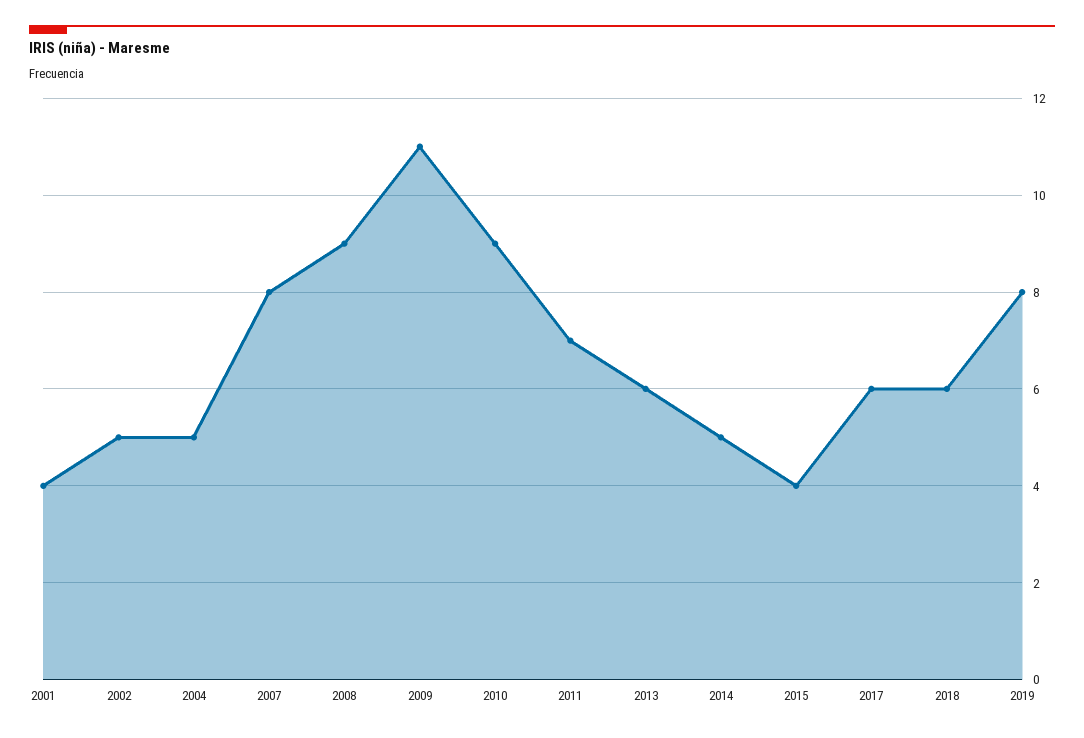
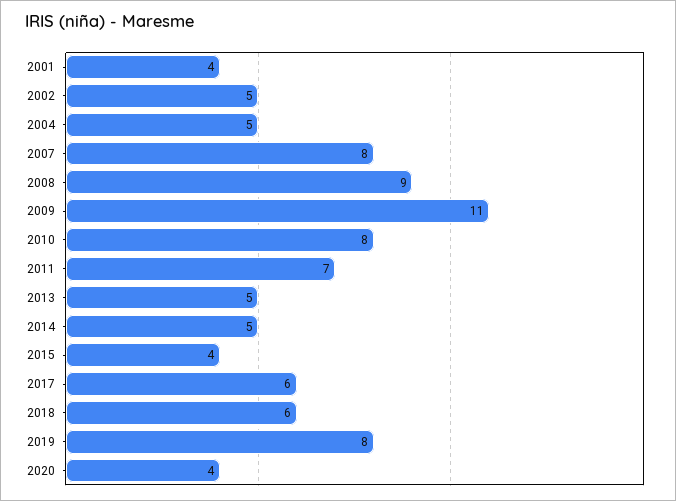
2010: 9 -> 8
2013: 6 -> 5
2020: none -> 4

